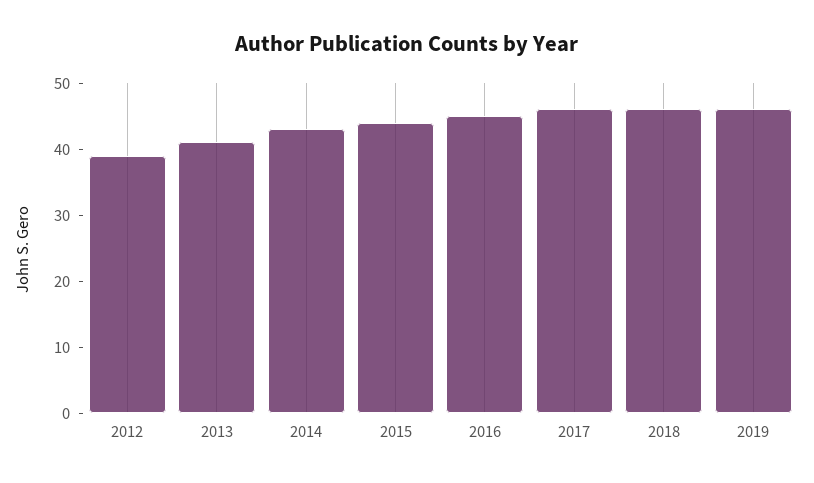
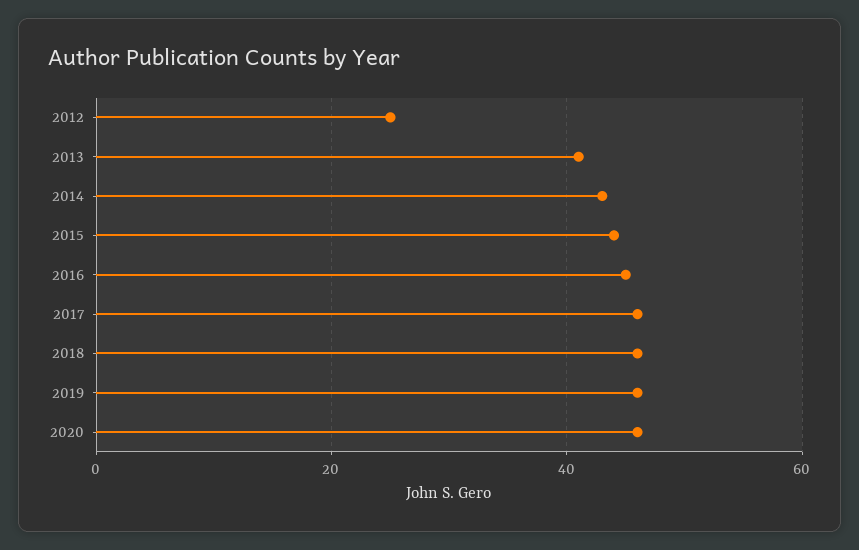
2012: 40 -> 25
2020: none -> 45

